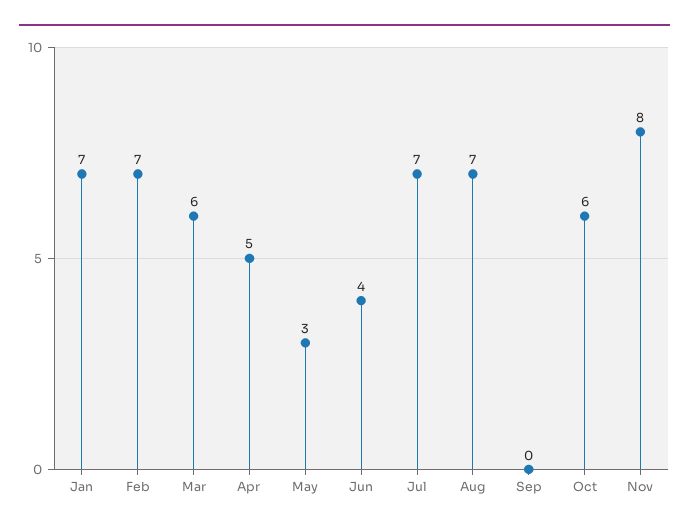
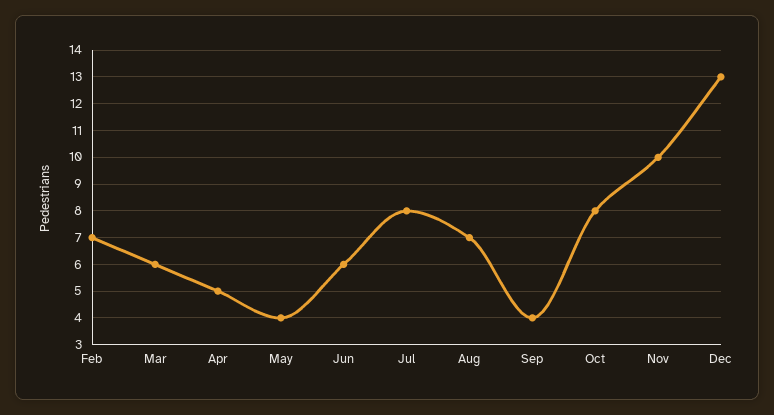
Jan: 7 -> none
May: 3 -> 4
Jun: 4 -> 6
Jul: 7 -> 8
Sep: 0 -> 4
Oct: 6 -> 8
Nov: 8 -> 10
Dec: none -> 13

